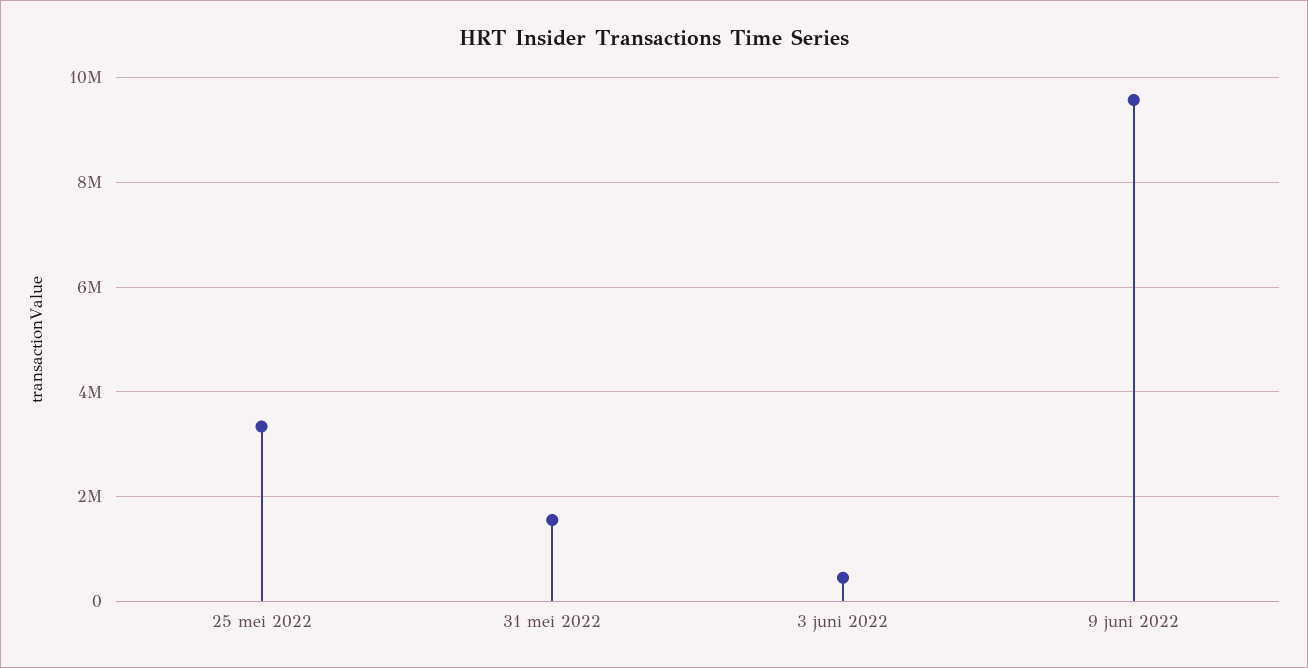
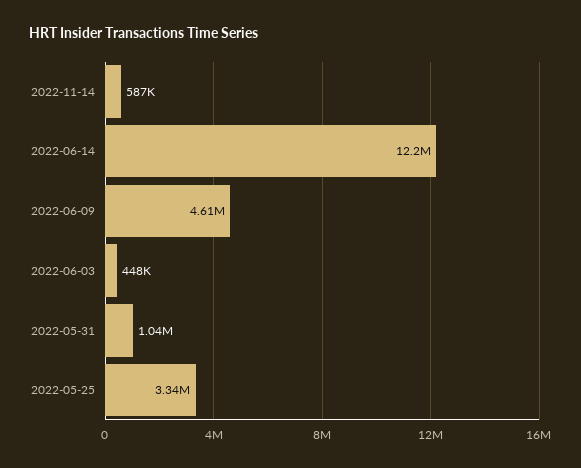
31 mei 2022: 1600000 -> 1040000
9 juni 2022: 9600000 -> 4610000
2022-11-14: none -> 587000
2022-06-14: none -> 12200000

